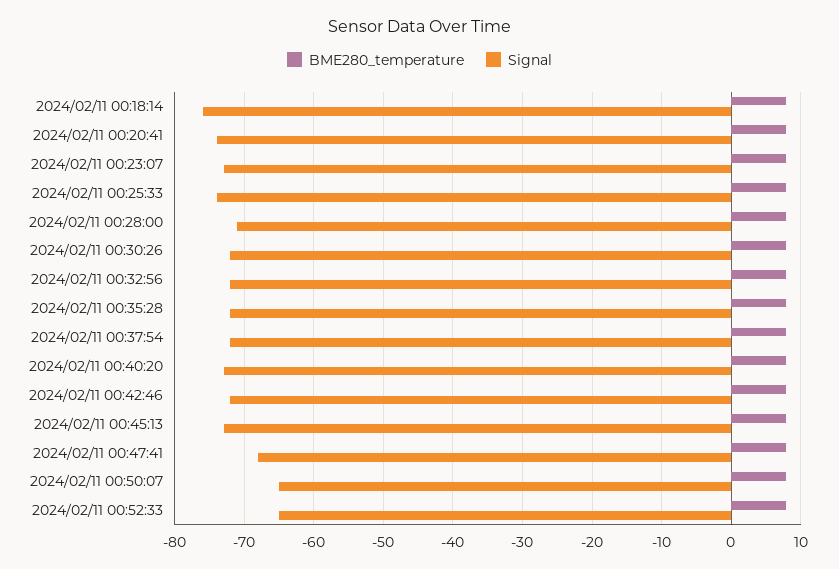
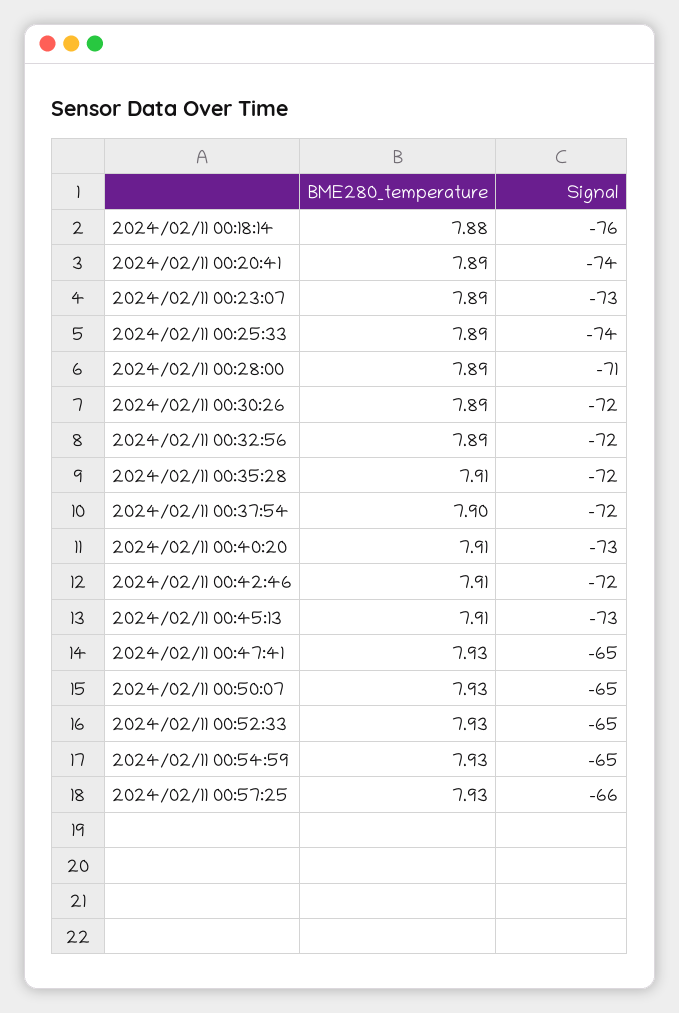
Signal, 2024/02/11 00:47:41: -68 -> -65
BME280_temperature, 2024/02/11 00:54:59: none -> 7.93
Signal, 2024/02/11 00:54:59: none -> -65
BME280_temperature, 2024/02/11 00:57:25: none -> 7.93
Signal, 2024/02/11 00:57:25: none -> -66

